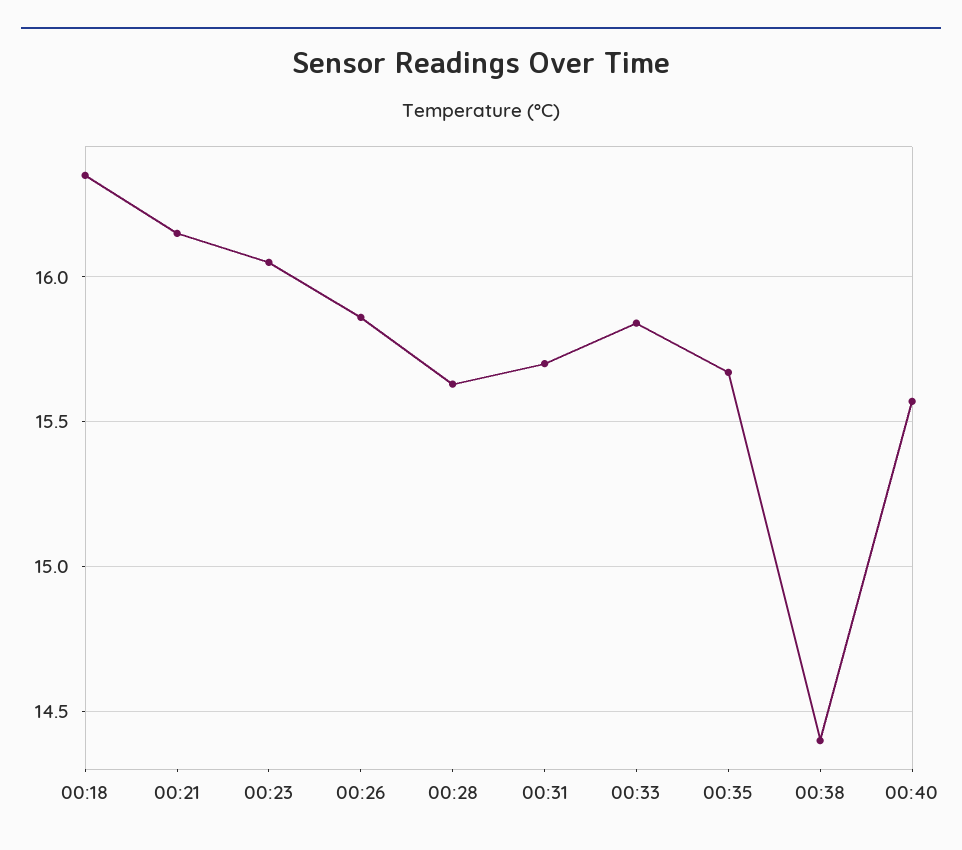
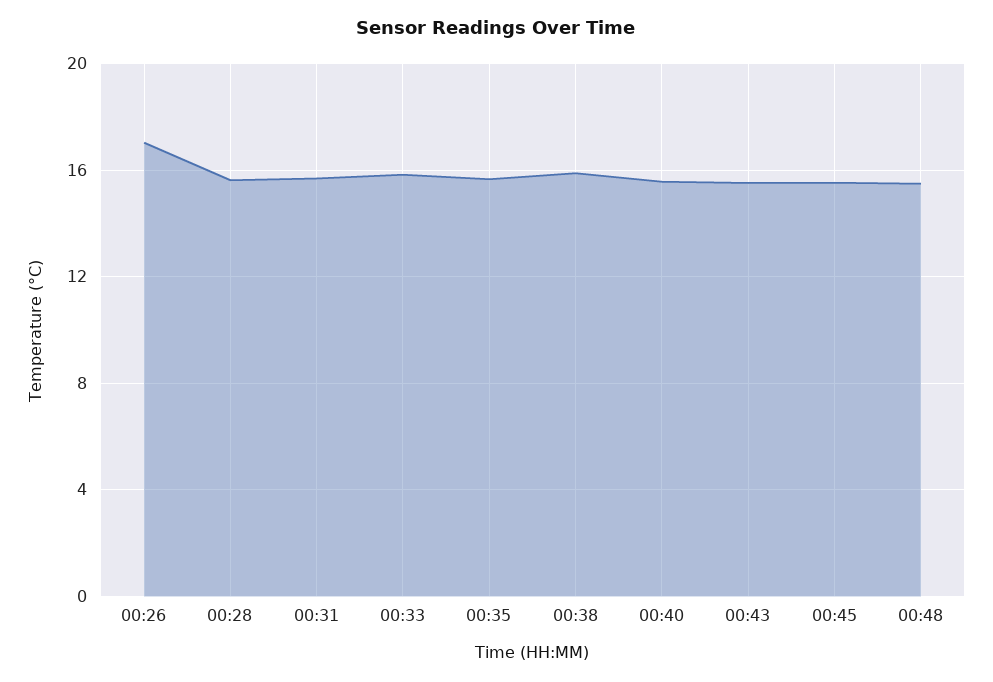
00:18: 16.35 -> none
00:21: 16.15 -> none
00:23: 16.05 -> none
00:26: 15.85 -> 17
00:38: 14.4 -> 16
00:43: none -> 15.5
00:45: none -> 15.5
00:48: none -> 15.5

